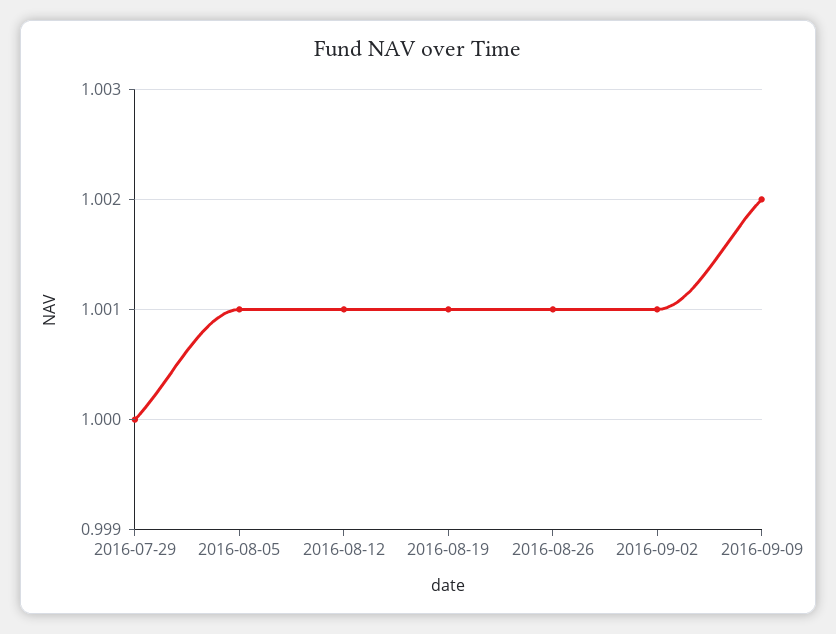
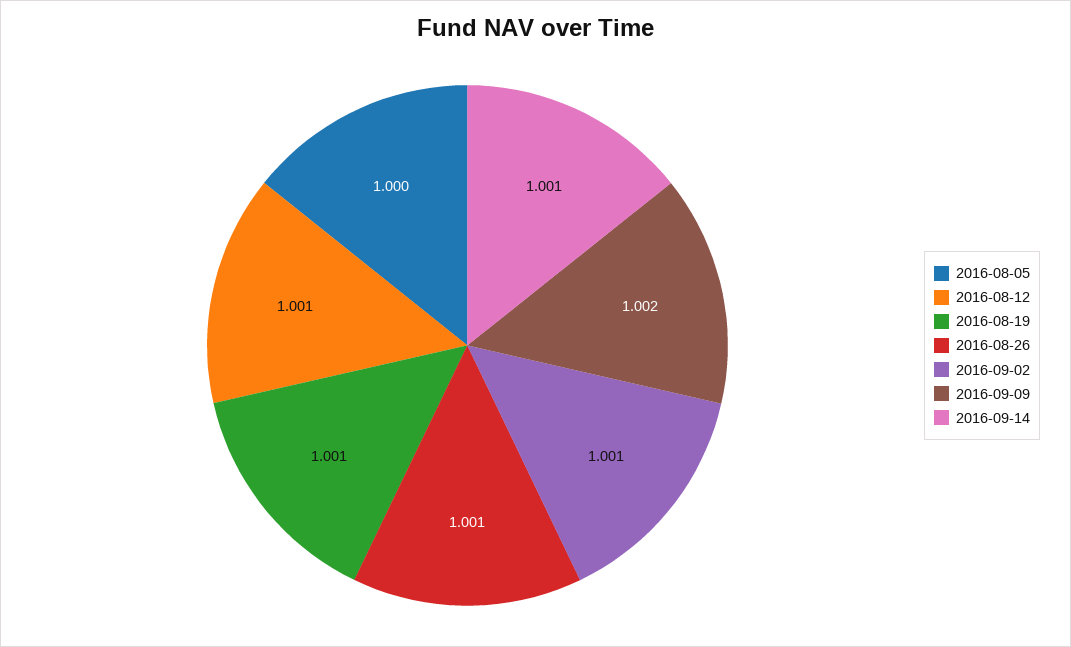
2016-07-29: 1 -> none
2016-08-05: 1.001 -> 1
2016-09-14: none -> 1.001

